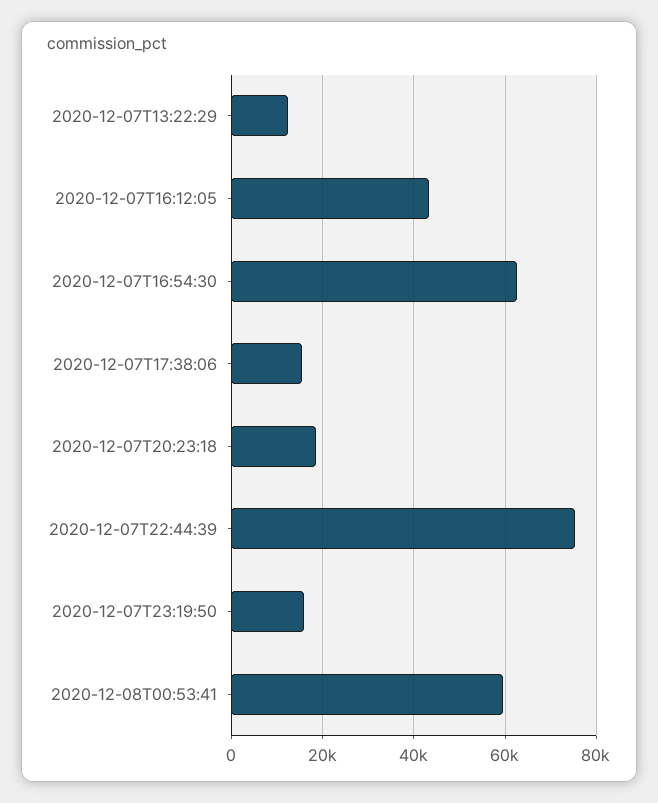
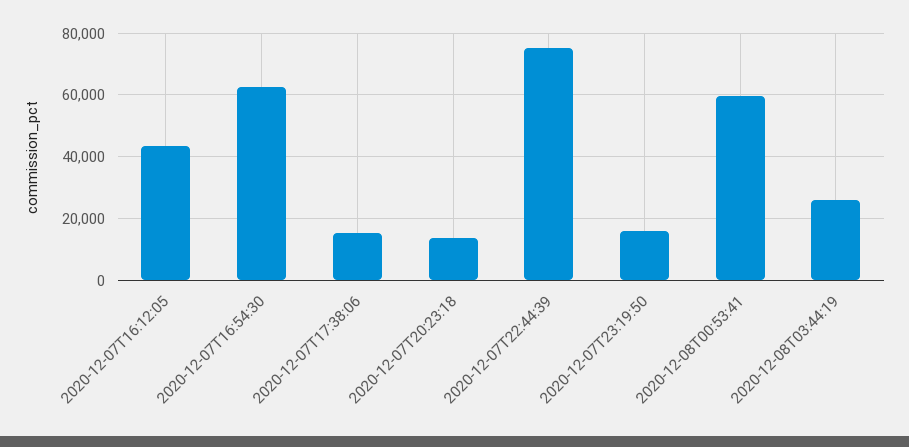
2020-12-07T13:22:29: 12000 -> none
2020-12-07T20:23:18: 18000 -> 14000
2020-12-08T03:44:19: none -> 26000

